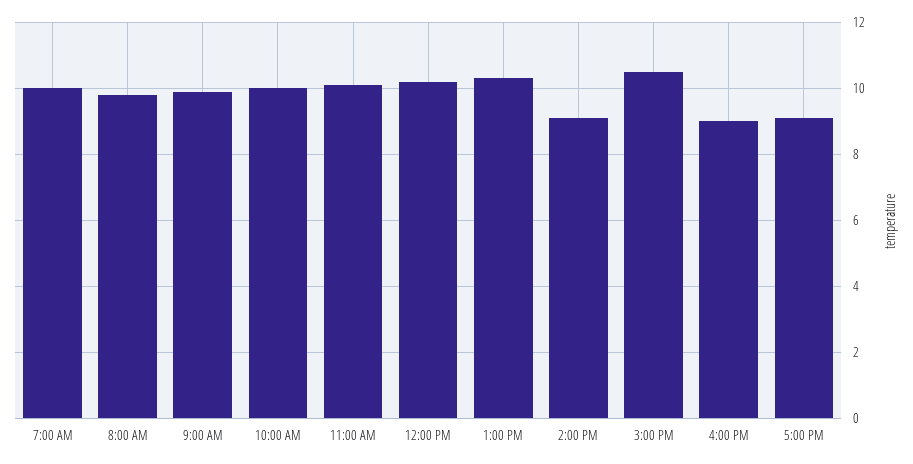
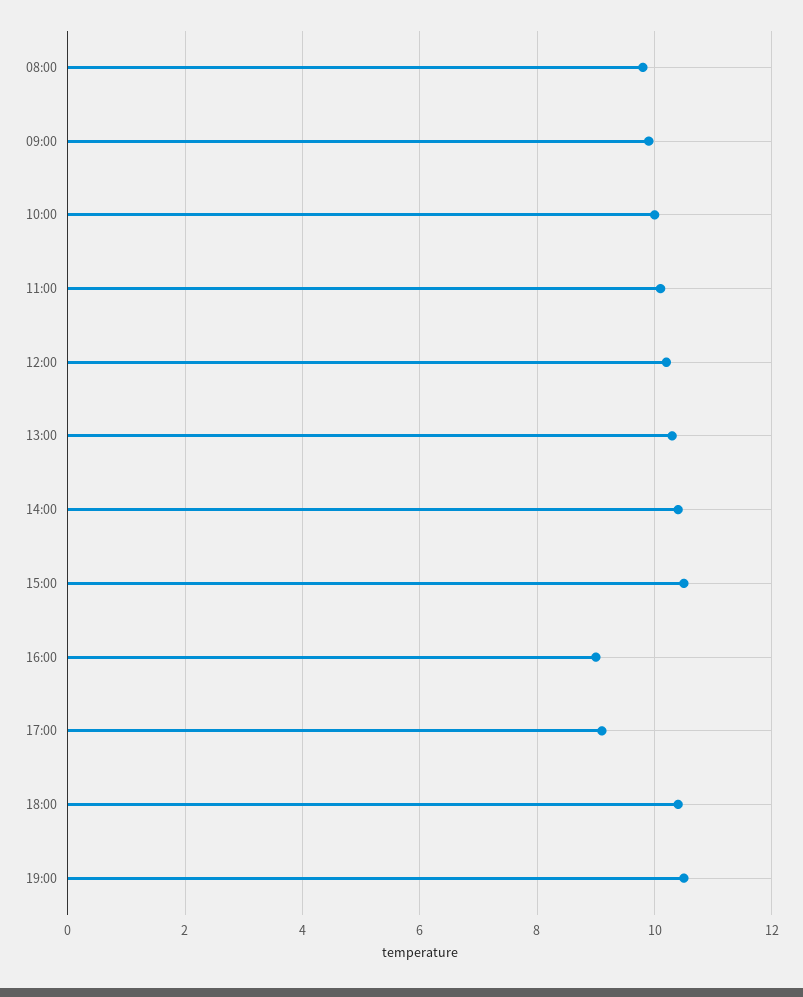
7:00 AM: 10 -> none
2:00 PM: 9 -> 10.5
18:00: none -> 10.5
19:00: none -> 10.5

